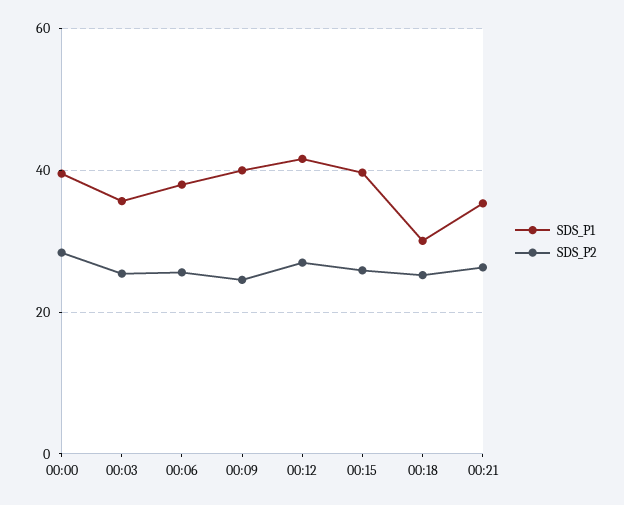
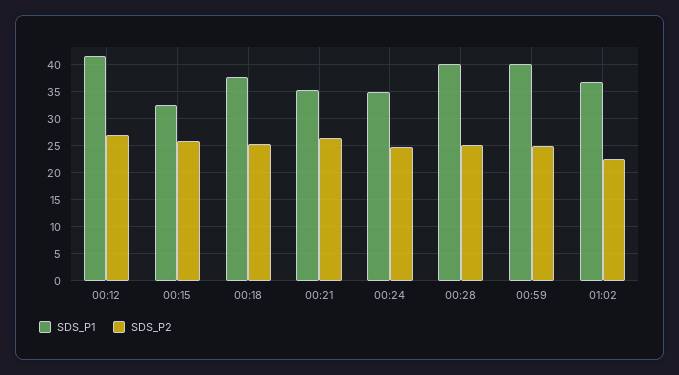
SDS_P1, 00:00: 40 -> none
SDS_P2, 00:00: 28 -> none
SDS_P1, 00:03: 36 -> none
SDS_P2, 00:03: 26 -> none
SDS_P1, 00:06: 38 -> none
SDS_P2, 00:06: 26 -> none
SDS_P1, 00:09: 40 -> none
SDS_P2, 00:09: 24 -> none
SDS_P1, 00:15: 40 -> 32.5
SDS_P1, 00:18: 30 -> 37.5
SDS_P1, 00:24: none -> 35
SDS_P2, 00:24: none -> 25
SDS_P1, 00:28: none -> 40
SDS_P2, 00:28: none -> 25
SDS_P1, 00:59: none -> 40
SDS_P2, 00:59: none -> 25
SDS_P1, 01:02: none -> 37.5
SDS_P2, 01:02: none -> 22.5

